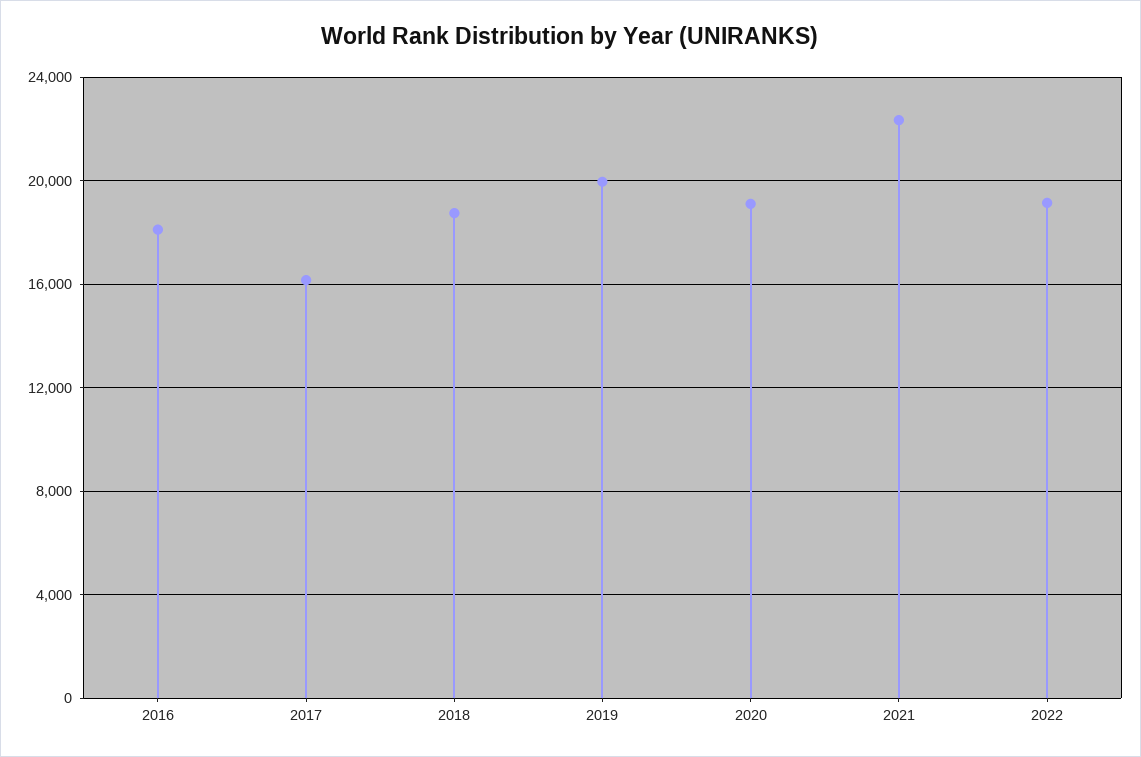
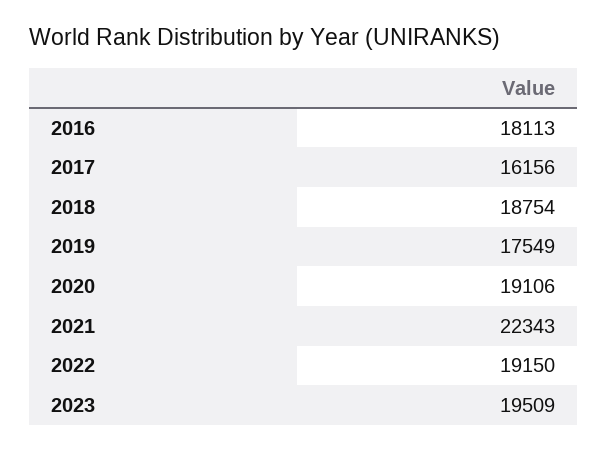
2019: 20000 -> 17549
2023: none -> 19509

